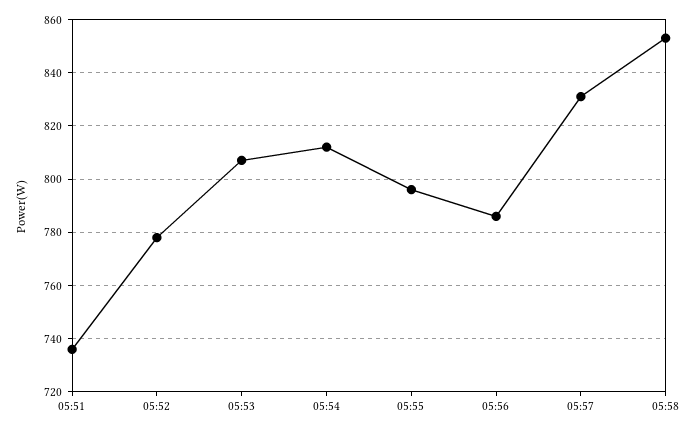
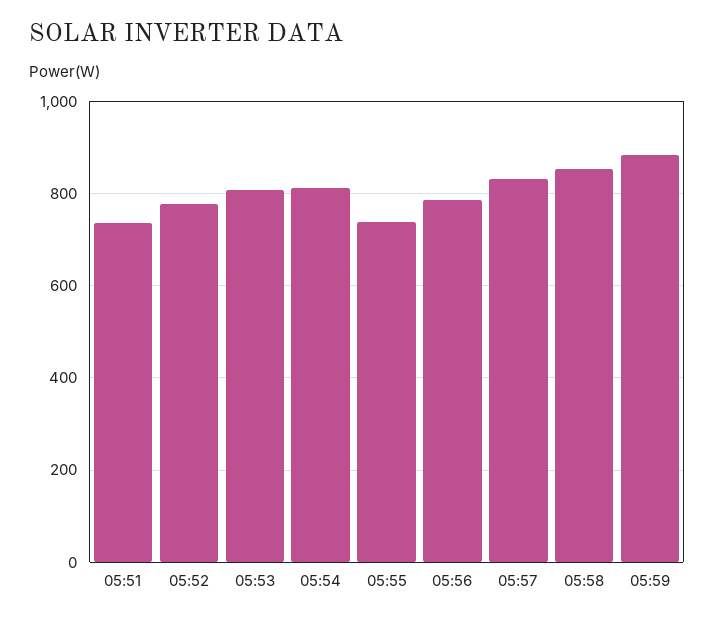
05:55: 795 -> 740
05:59: none -> 880

